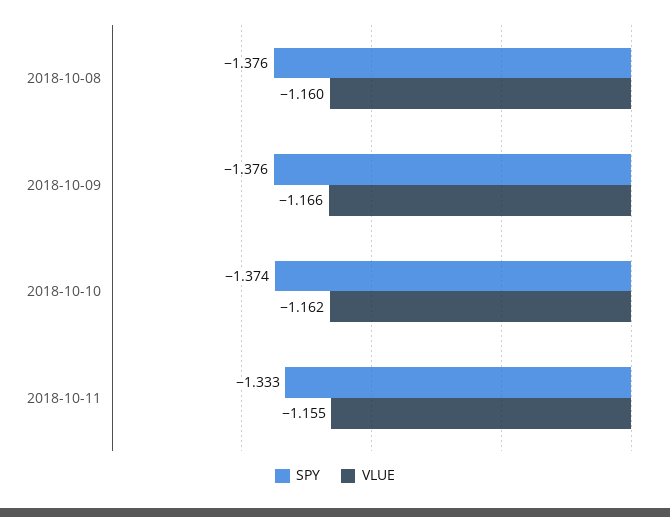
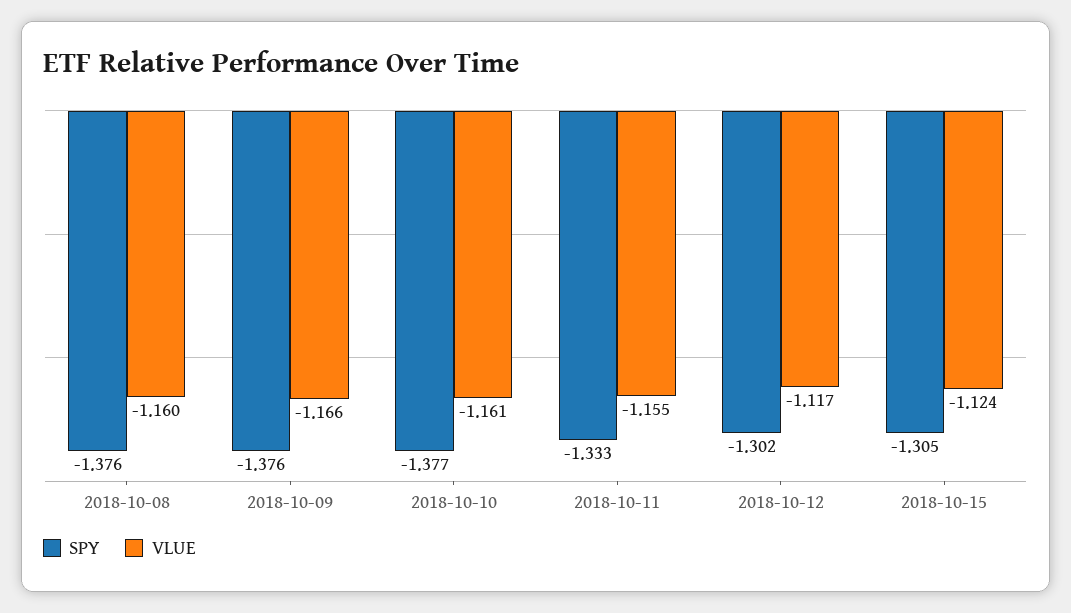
SPY, 2018-10-10: -1.374 -> -1.377
VLUE, 2018-10-10: -1.162 -> -1.161
SPY, 2018-10-12: none -> -1.302
VLUE, 2018-10-12: none -> -1.117
SPY, 2018-10-15: none -> -1.305
VLUE, 2018-10-15: none -> -1.124

